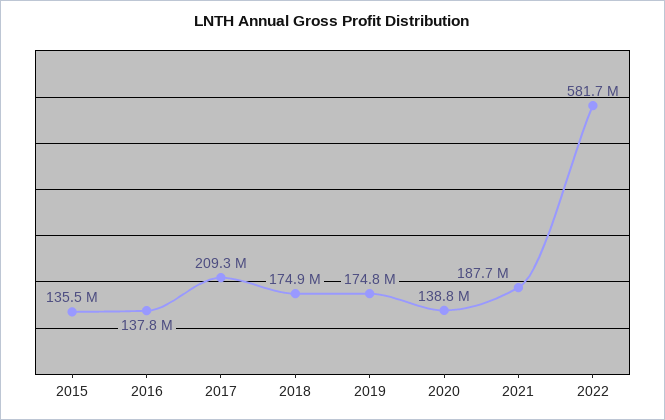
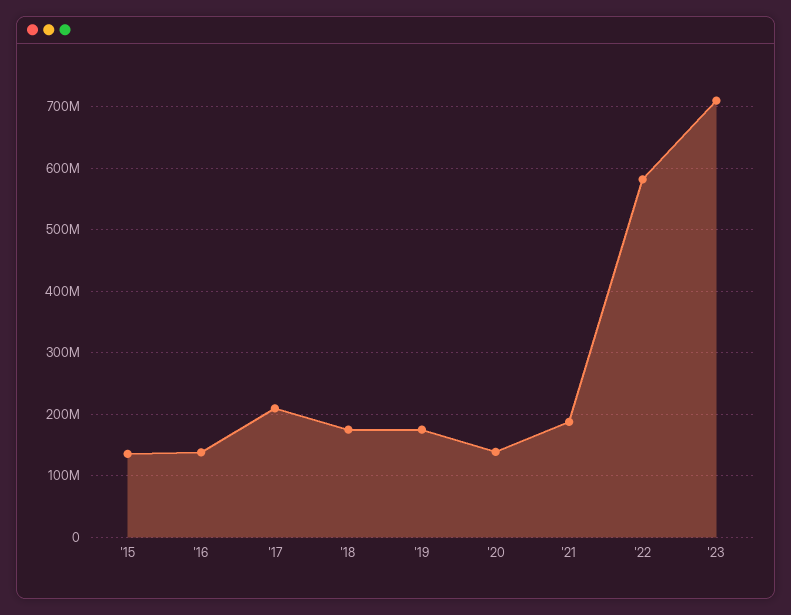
'23: none -> 710000000

